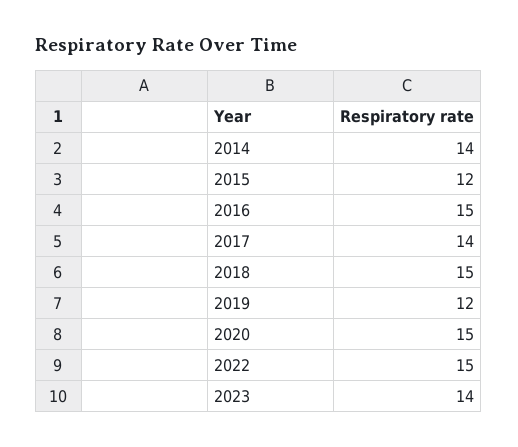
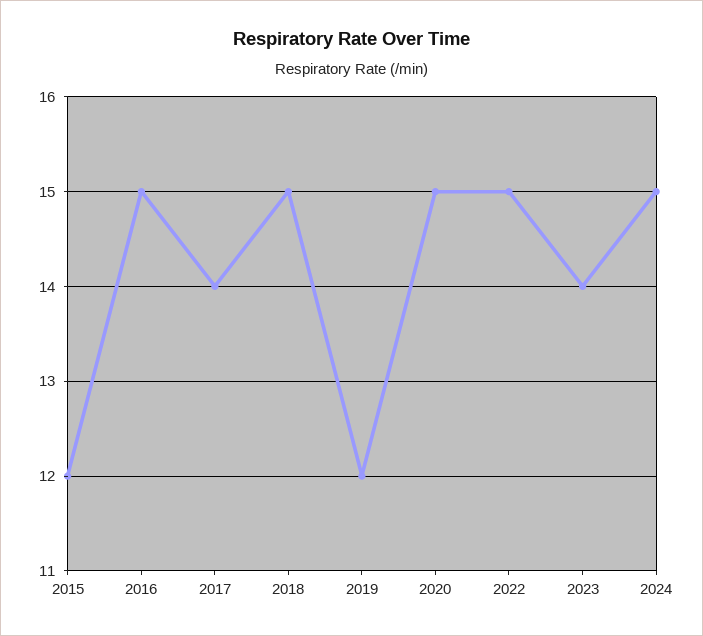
2014: 14 -> none
2024: none -> 15

